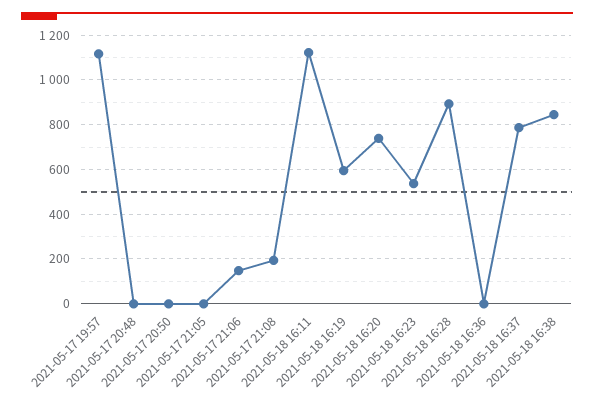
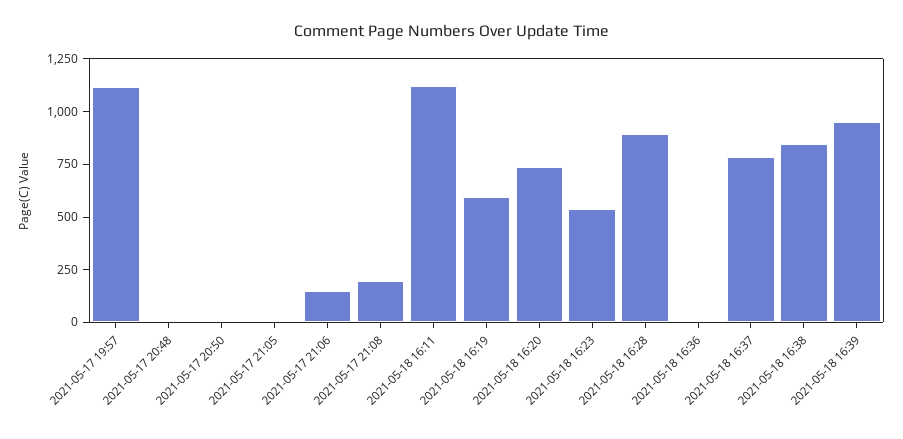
2021-05-18 16:39: none -> 950

